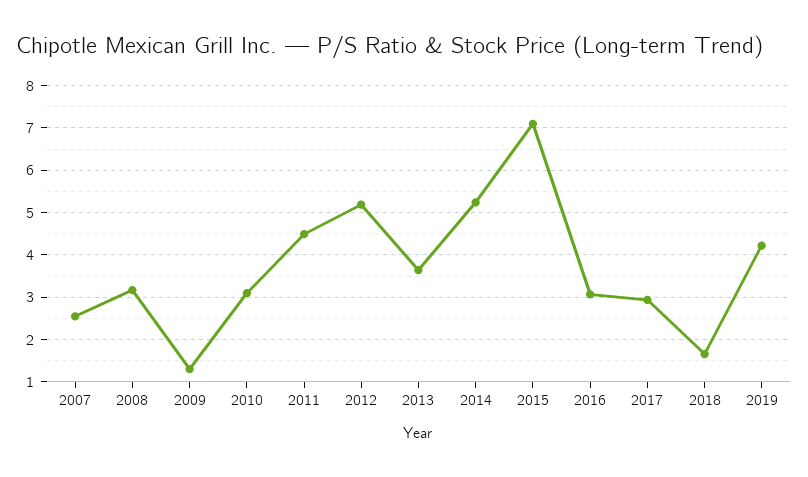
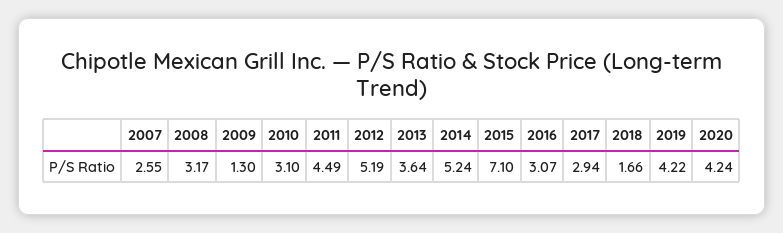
2020: none -> 4.24

